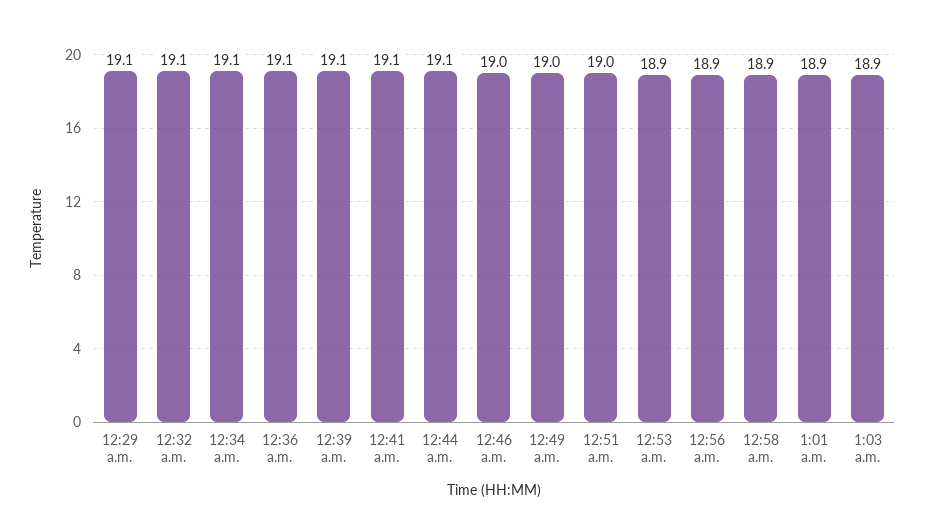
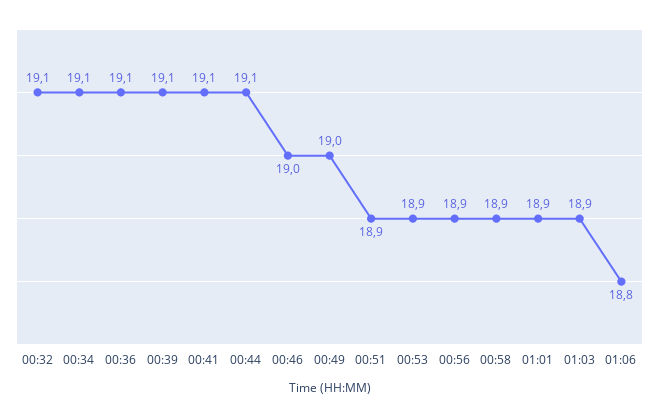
12:29 a.m.: 19.1 -> none
12:51 a.m.: 19 -> 18.9
01:06: none -> 18.8

